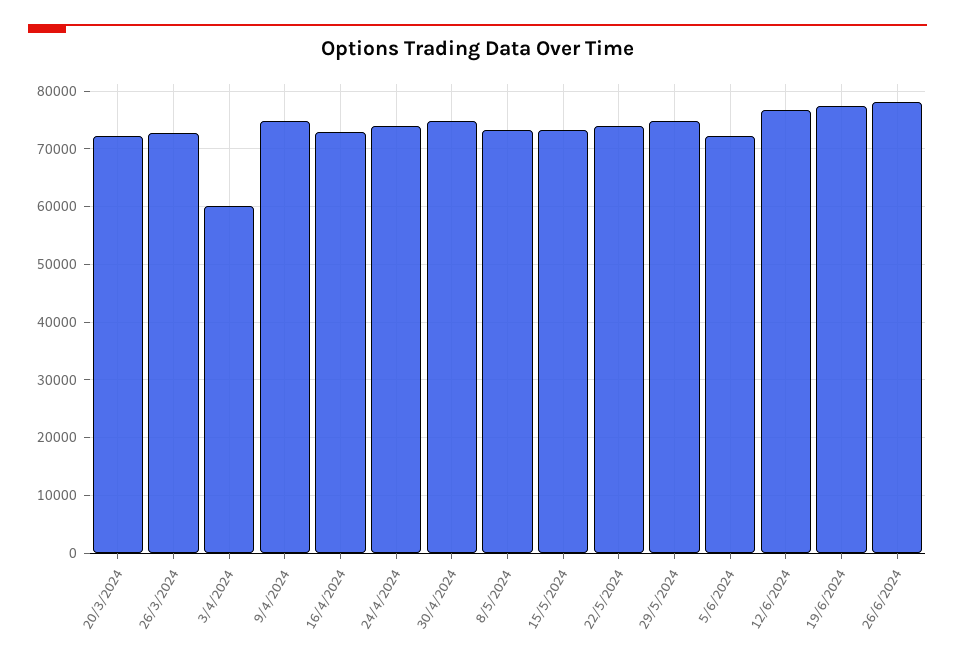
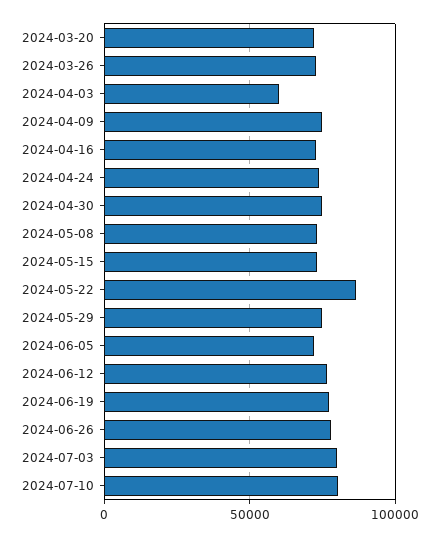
22/5/2024: 74000 -> 85000
2024-07-03: none -> 80000
2024-07-10: none -> 80000

